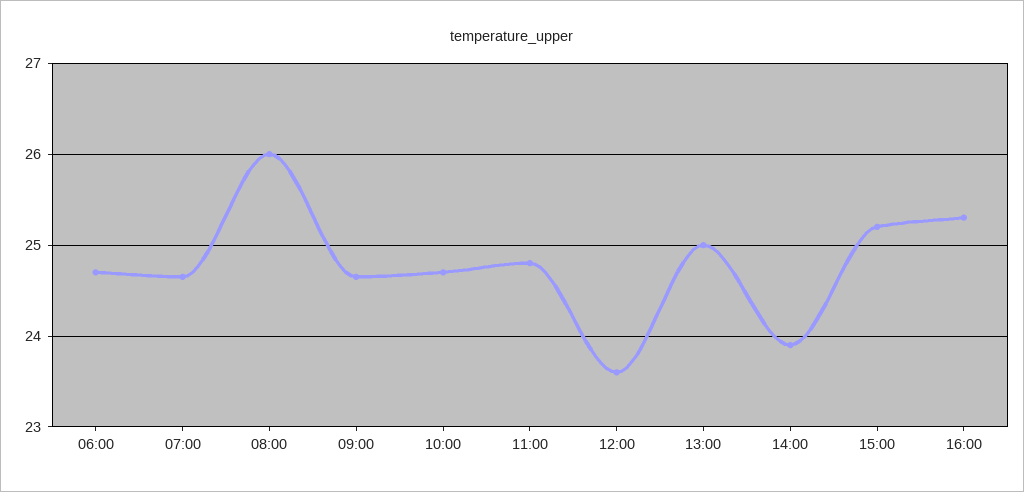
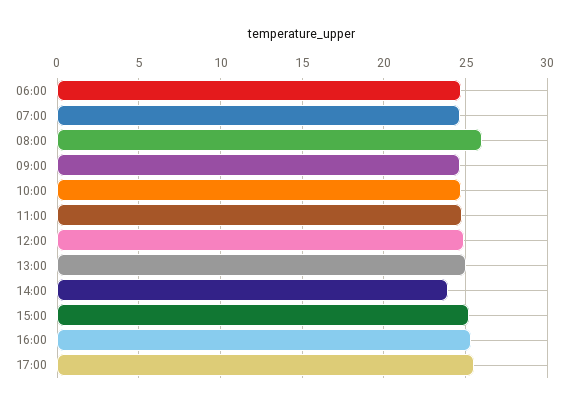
12:00: 23.6 -> 25
17:00: none -> 25.5

